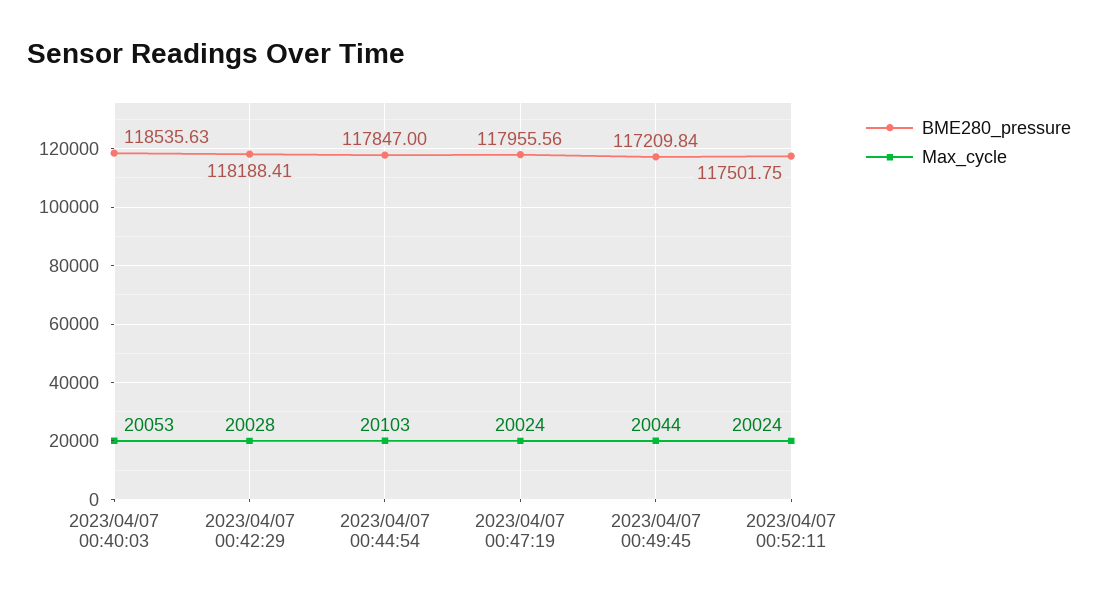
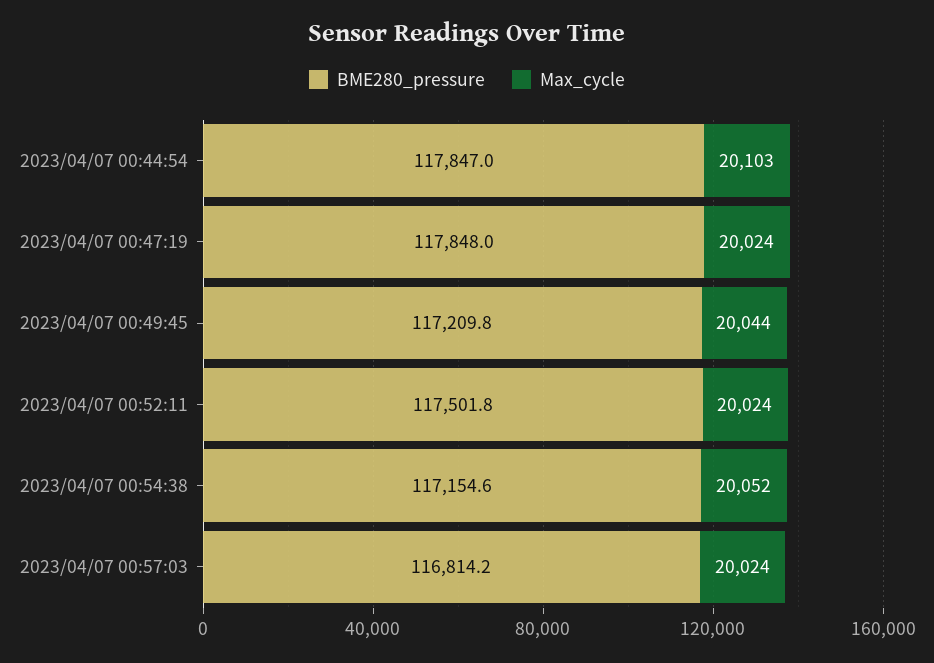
BME280_pressure, 2023/04/07 00:40:03: 118535.63 -> none
Max_cycle, 2023/04/07 00:40:03: 20053 -> none
BME280_pressure, 2023/04/07 00:42:29: 118188.41 -> none
Max_cycle, 2023/04/07 00:42:29: 20028 -> none
BME280_pressure, 2023/04/07 00:47:19: 117955.56 -> 117848
BME280_pressure, 2023/04/07 00:54:38: none -> 117154.6
Max_cycle, 2023/04/07 00:54:38: none -> 20052
BME280_pressure, 2023/04/07 00:57:03: none -> 116814.2
Max_cycle, 2023/04/07 00:57:03: none -> 20024

